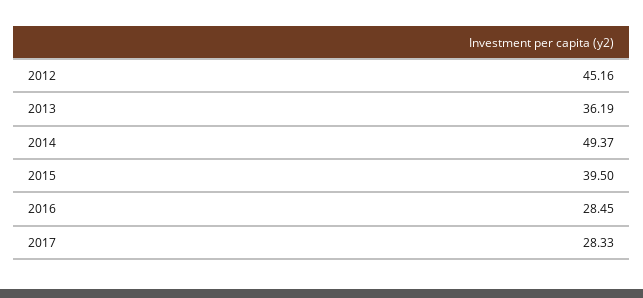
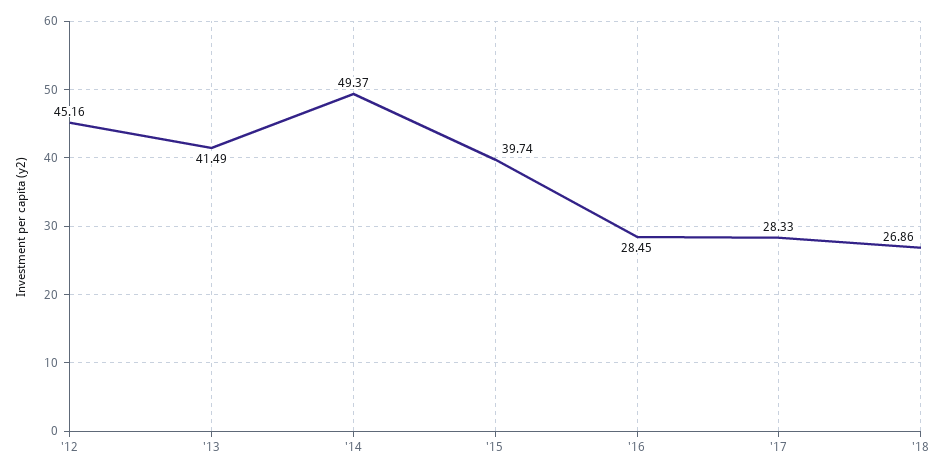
2013: 36.19 -> 41.49
2015: 39.5 -> 39.74
'18: none -> 26.86

